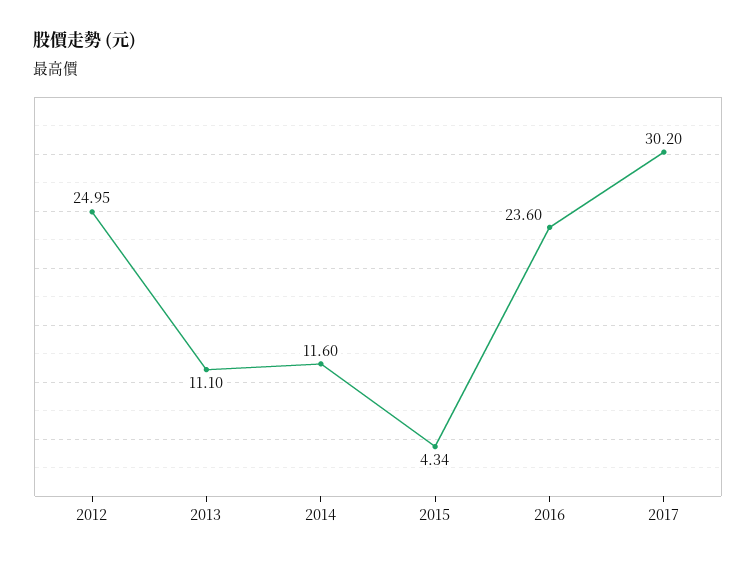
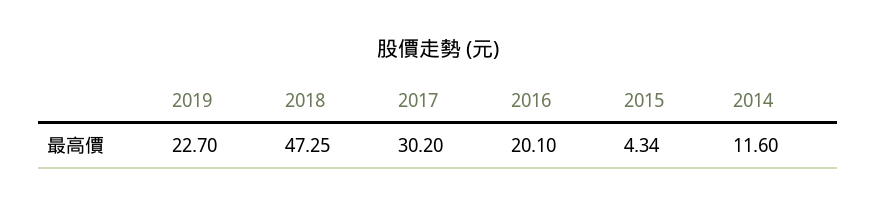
2012: 24.95 -> none
2013: 11.1 -> none
2016: 23.6 -> 20.1
2019: none -> 22.7
2018: none -> 47.25

